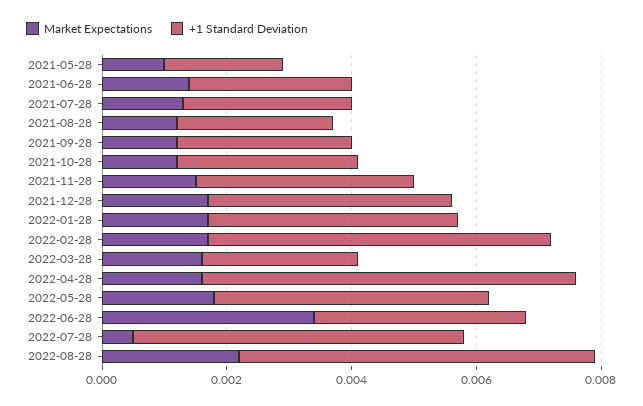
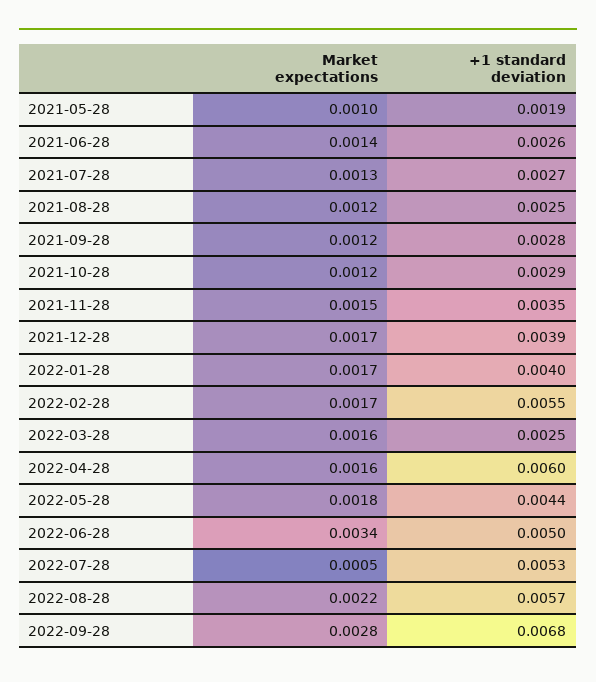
+1 Standard Deviation, 2022-06-28: 0.0035 -> 0.005
Market Expectations, 2022-09-28: none -> 0.0028
+1 Standard Deviation, 2022-09-28: none -> 0.0068

